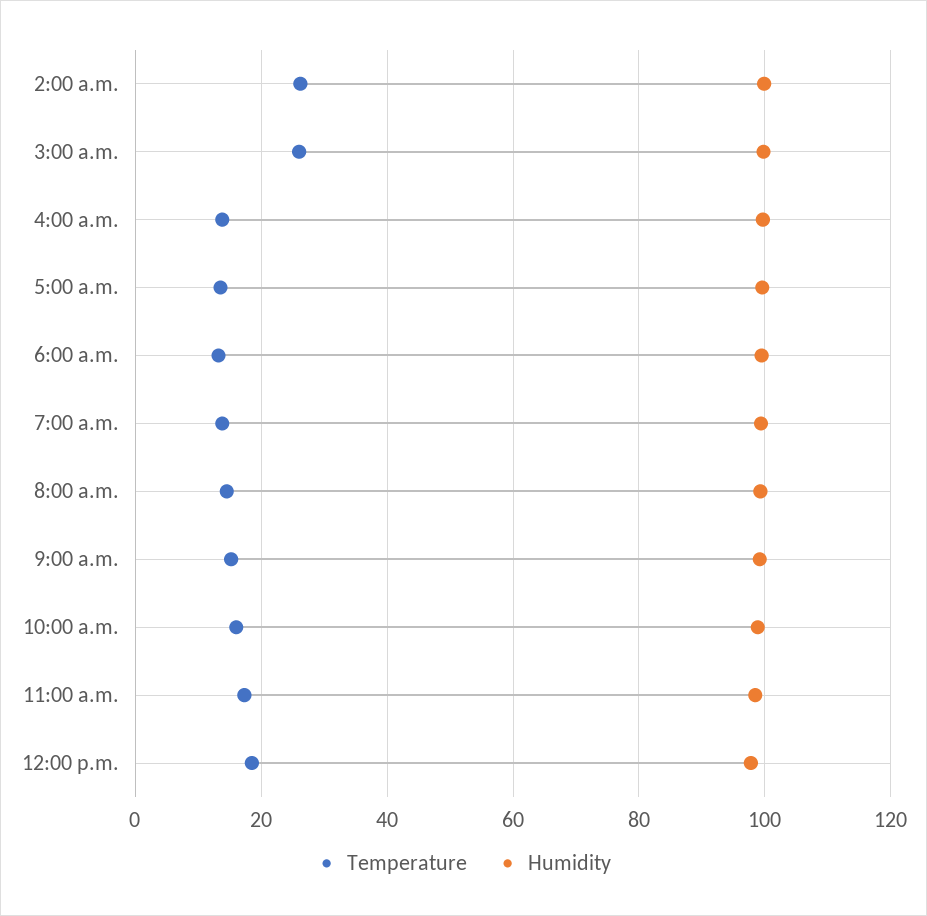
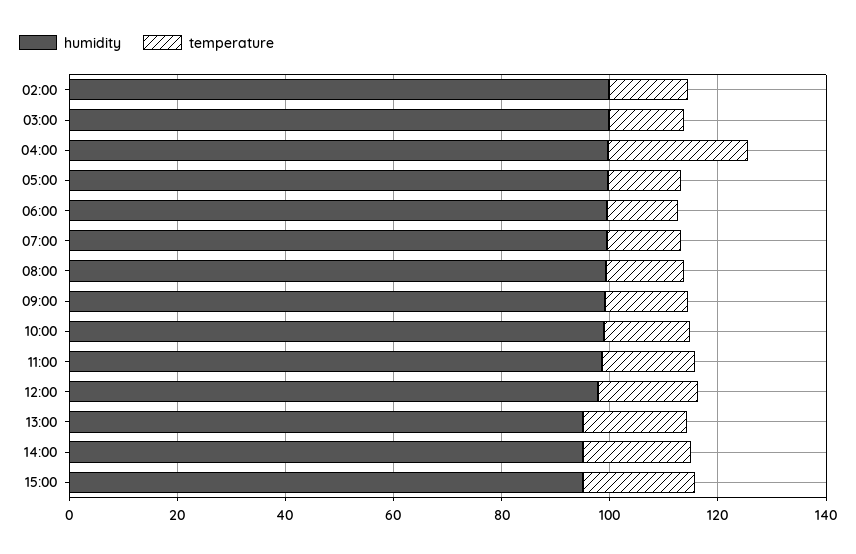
Temperature, 2:00 a.m.: 26 -> 15
Temperature, 3:00 a.m.: 26 -> 15
Temperature, 4:00 a.m.: 14 -> 25
Humidity, 13:00: none -> 95
Temperature, 13:00: none -> 20
Humidity, 14:00: none -> 95
Temperature, 14:00: none -> 20
Humidity, 15:00: none -> 95
Temperature, 15:00: none -> 20

